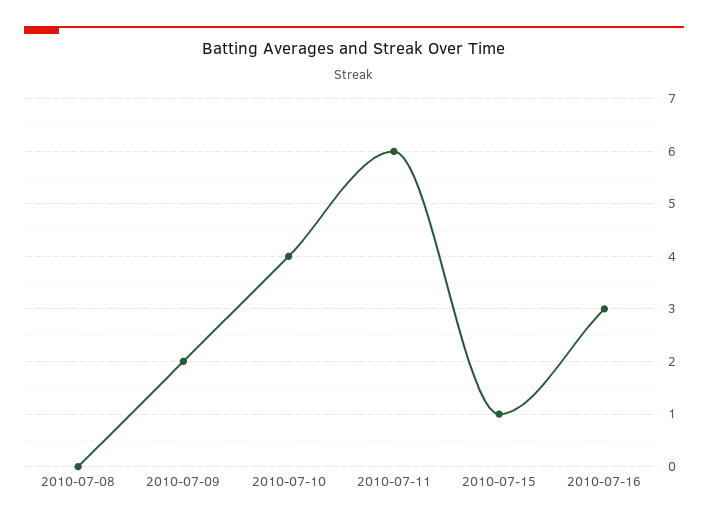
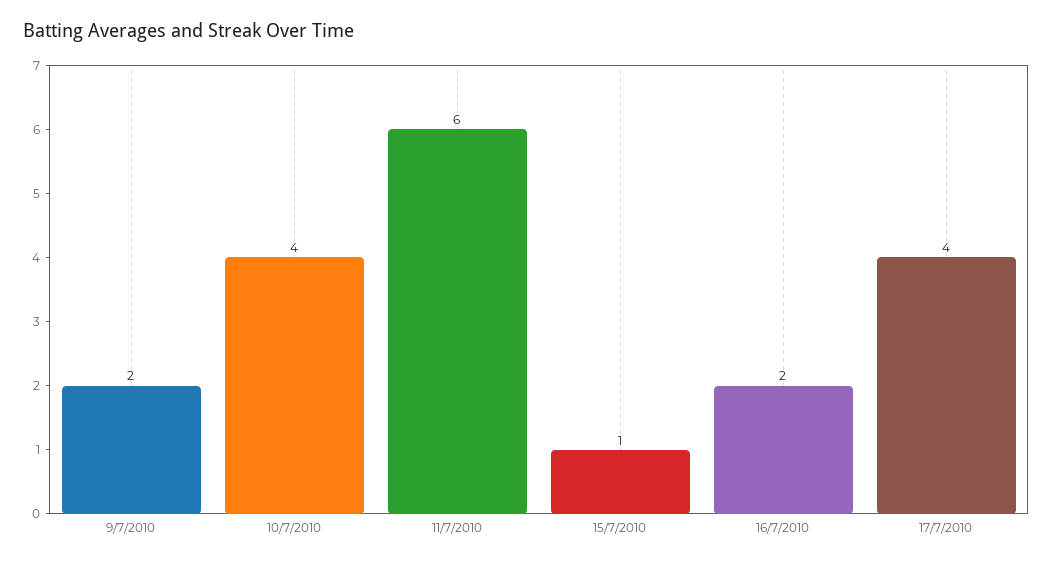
2010-07-08: 0 -> none
2010-07-16: 3 -> 2
17/7/2010: none -> 4

